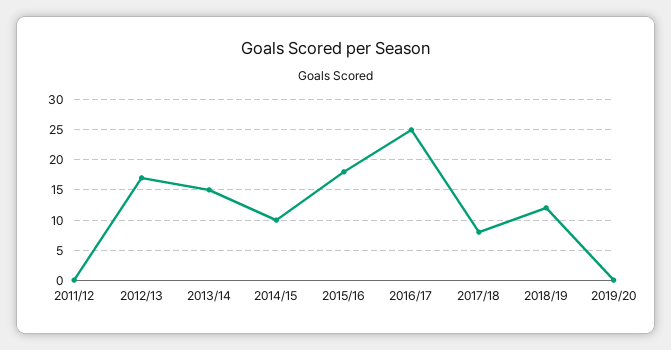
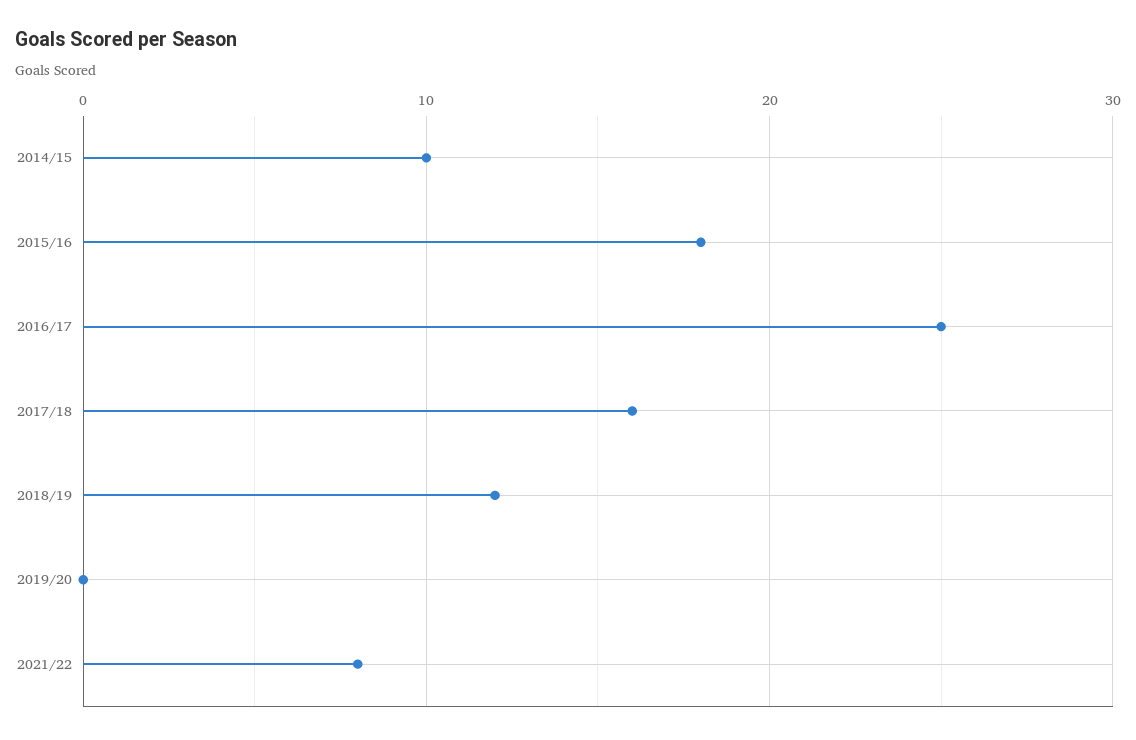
2011/12: 0 -> none
2012/13: 17 -> none
2013/14: 15 -> none
2017/18: 8 -> 16
2021/22: none -> 8

